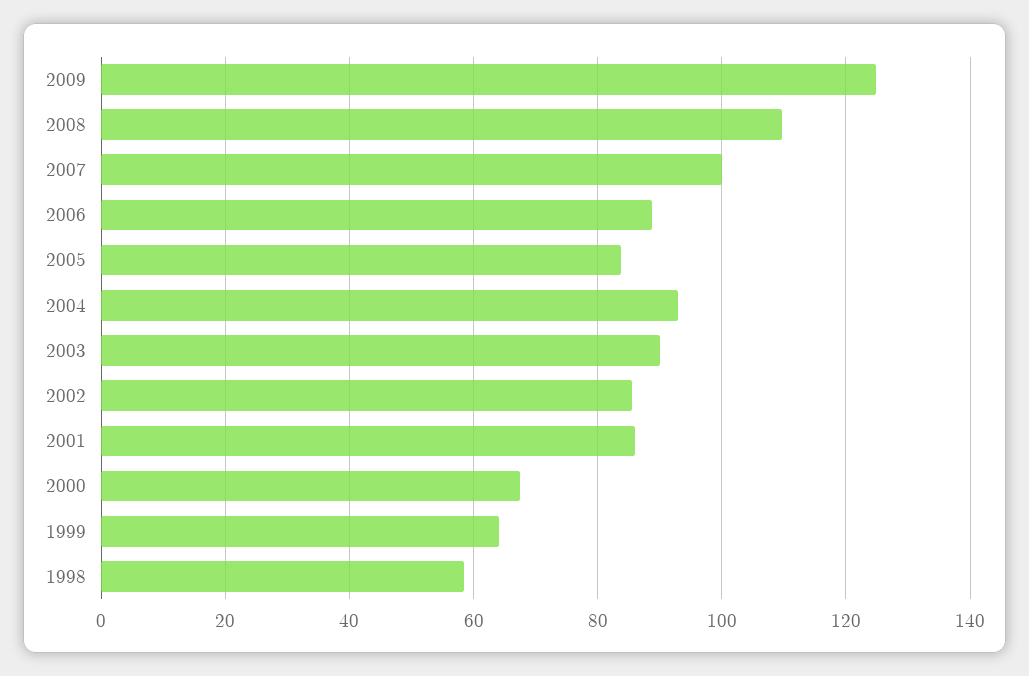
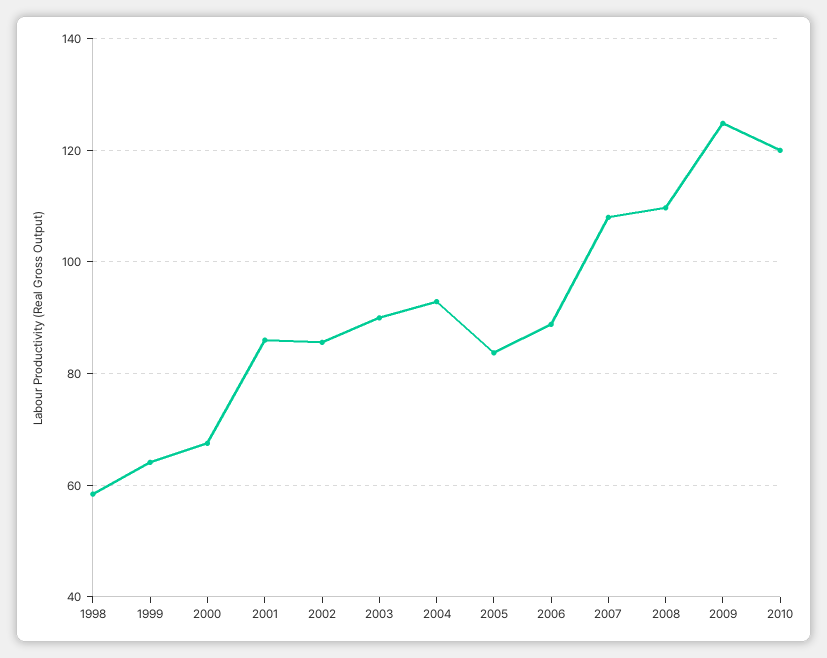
2007: 100 -> 108
2010: none -> 120

